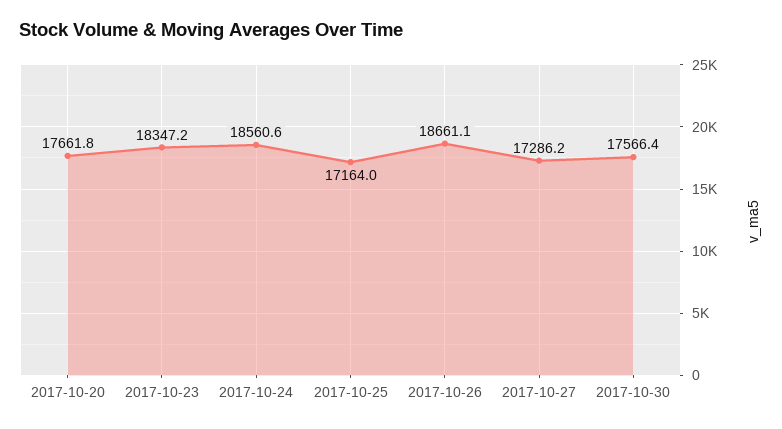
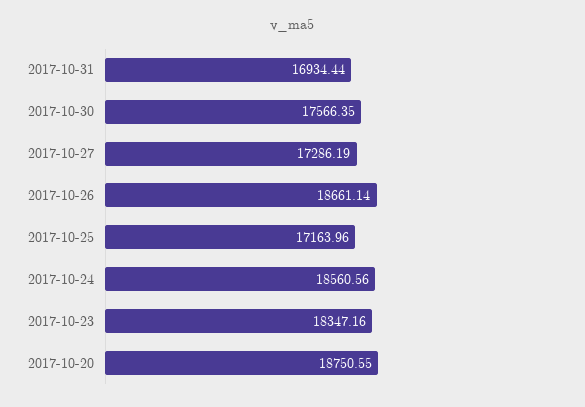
2017-10-20: 17661.8 -> 18750.55
2017-10-31: none -> 16934.44

